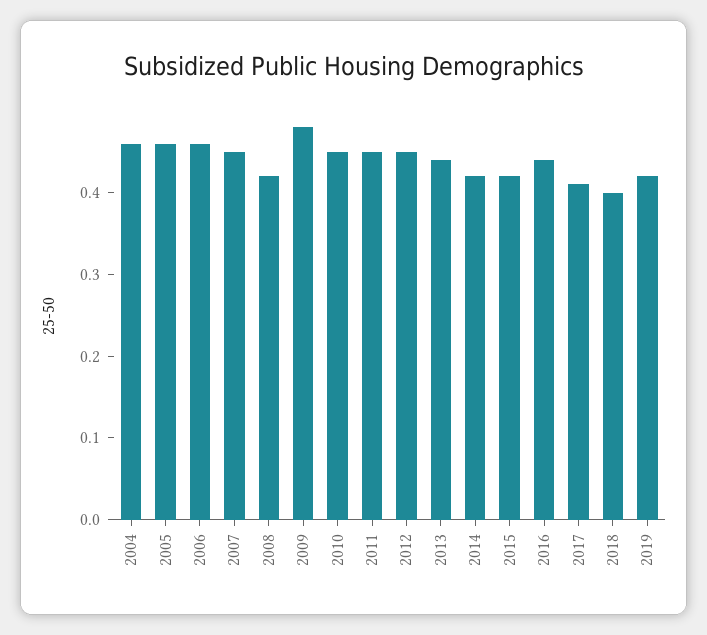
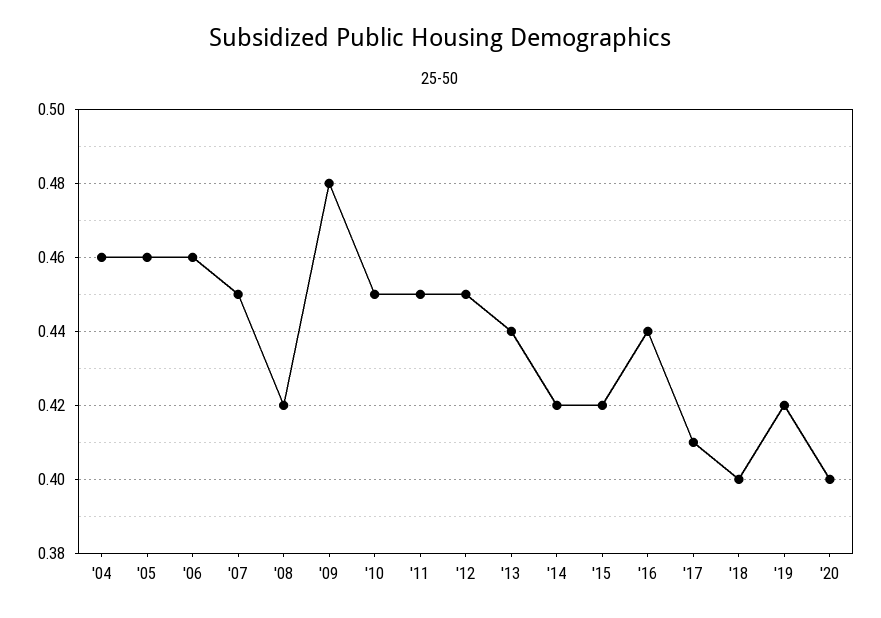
'20: none -> 0.4

